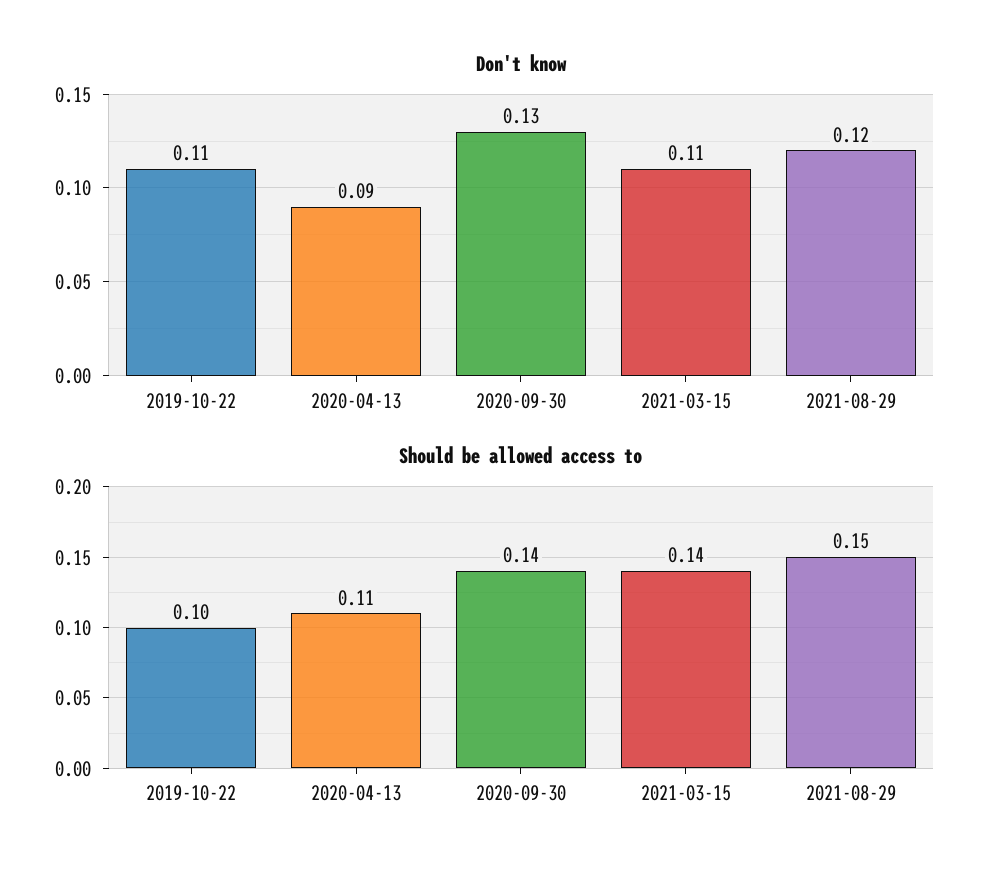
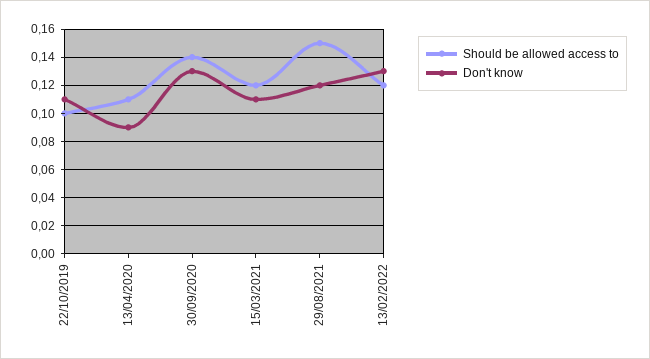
Should be allowed access to, 2021-03-15: 0.14 -> 0.12
Should be allowed access to, 13/02/2022: none -> 0.12
Don't know, 13/02/2022: none -> 0.13

